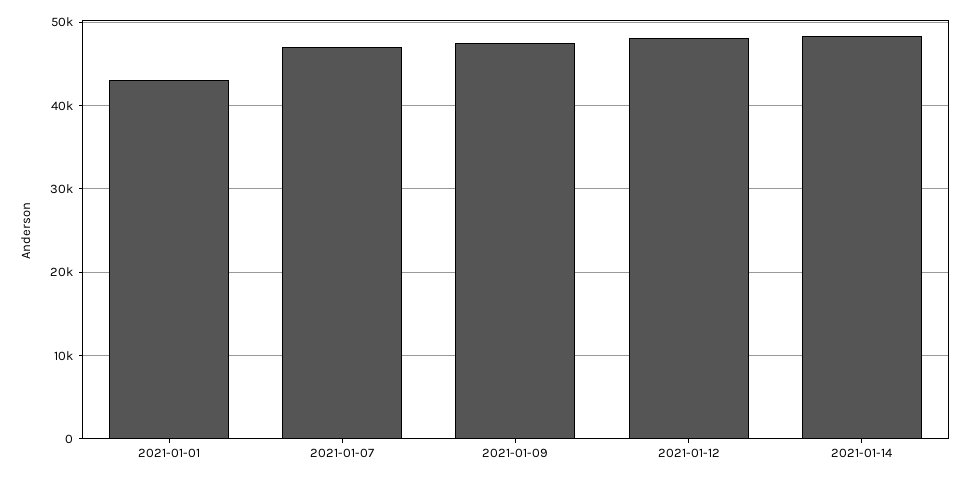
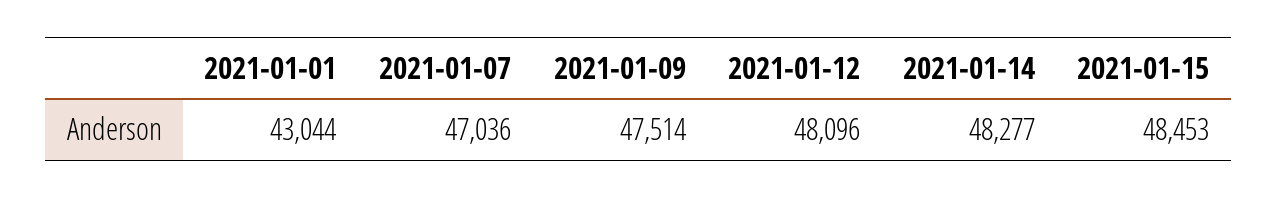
2021-01-15: none -> 48453

